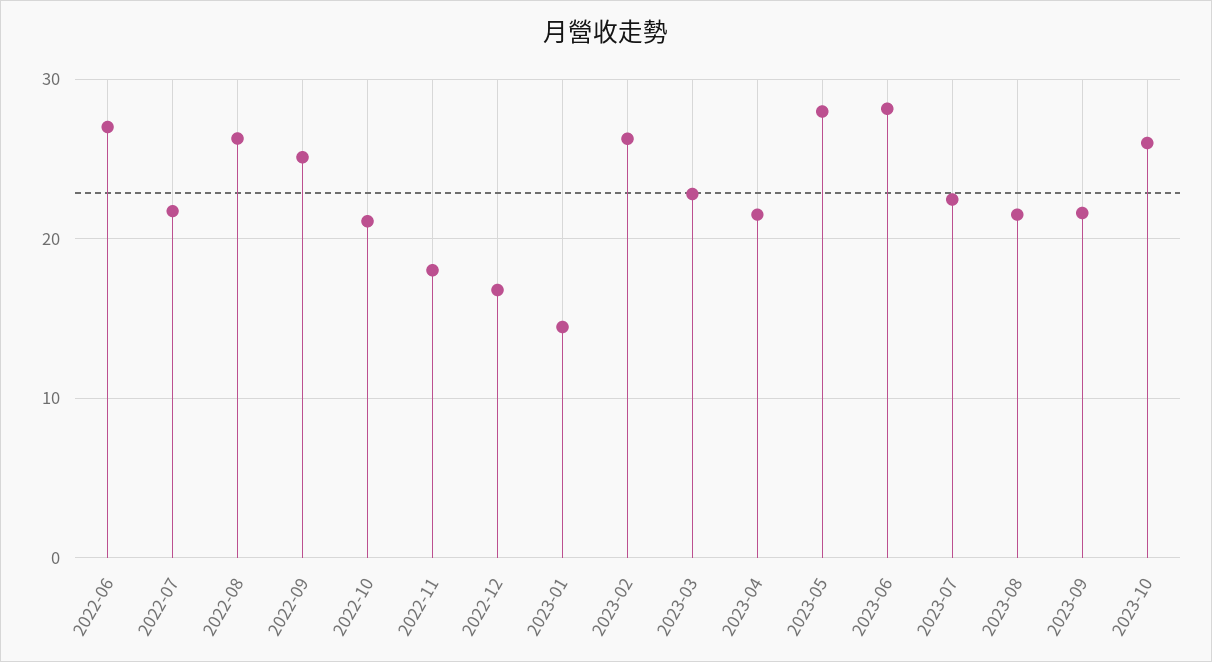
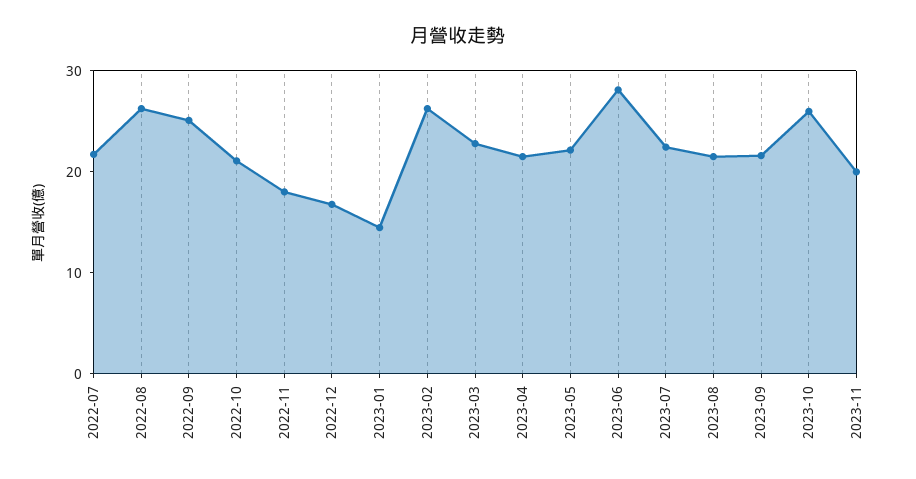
2022-06: 27 -> none
2023-05: 28 -> 22
2023-11: none -> 20

